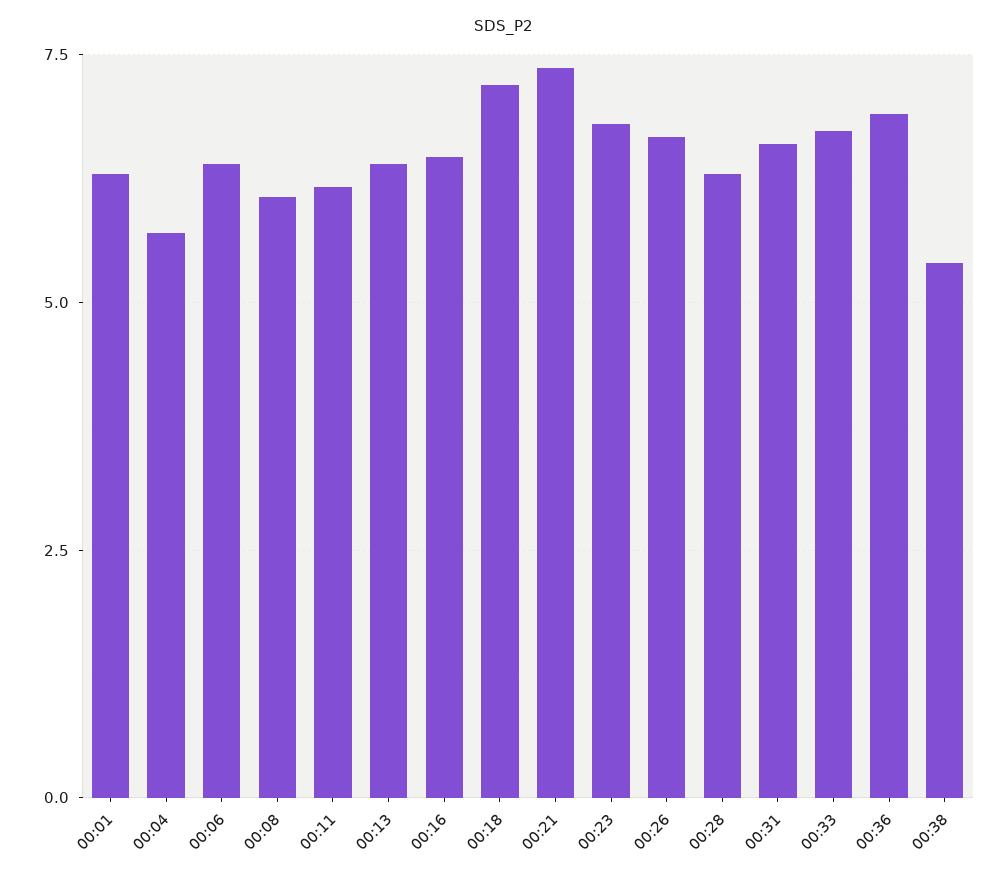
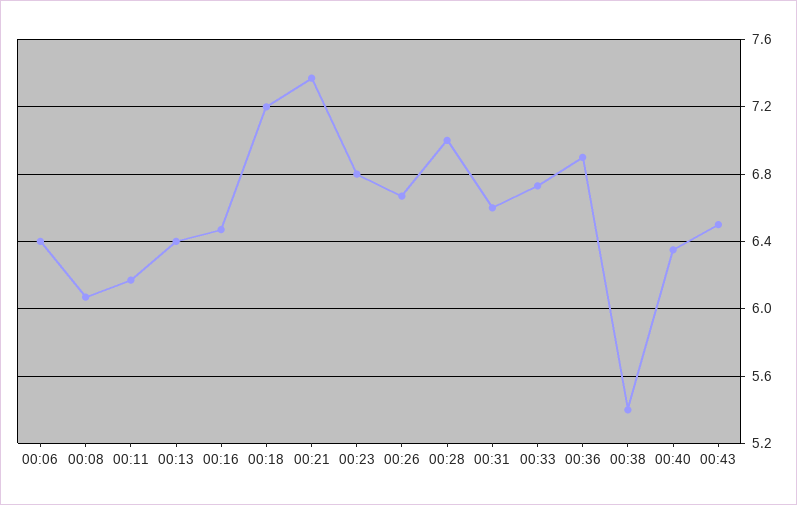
00:01: 6.25 -> none
00:04: 5.75 -> none
00:28: 6.25 -> 7
00:40: none -> 6.35
00:43: none -> 6.5

